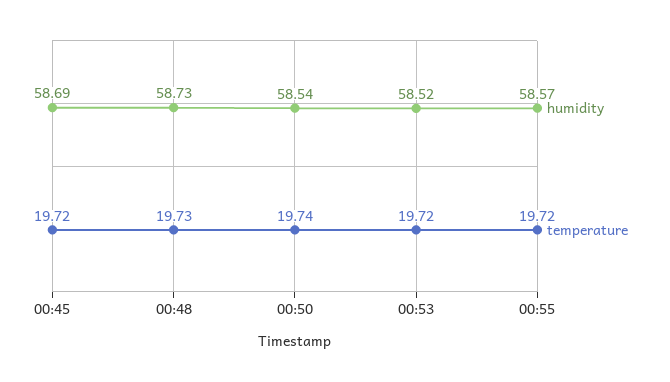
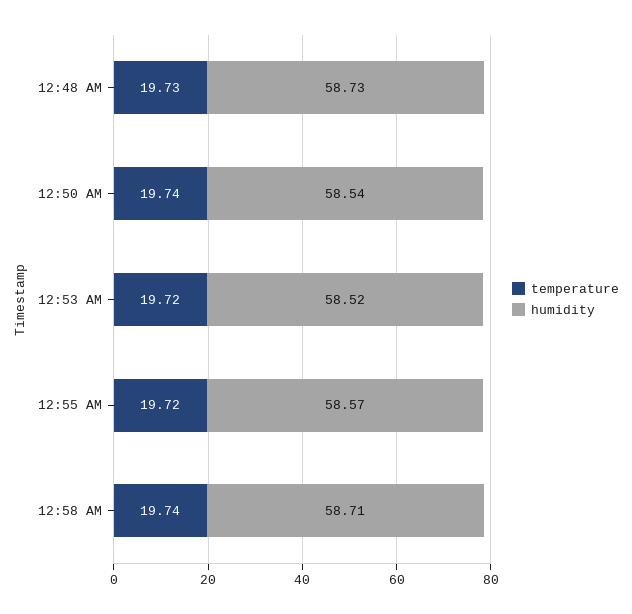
humidity, 00:45: 58.69 -> none
temperature, 00:45: 19.72 -> none
temperature, 12:58 AM: none -> 19.74
humidity, 12:58 AM: none -> 58.71

